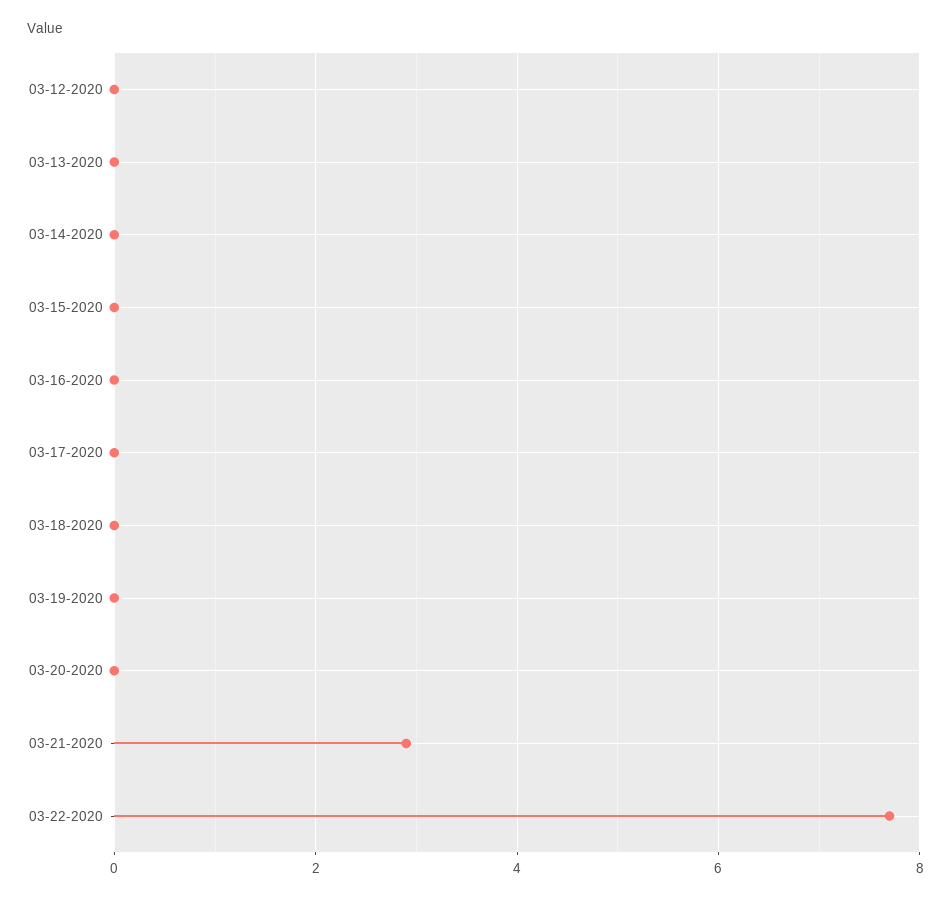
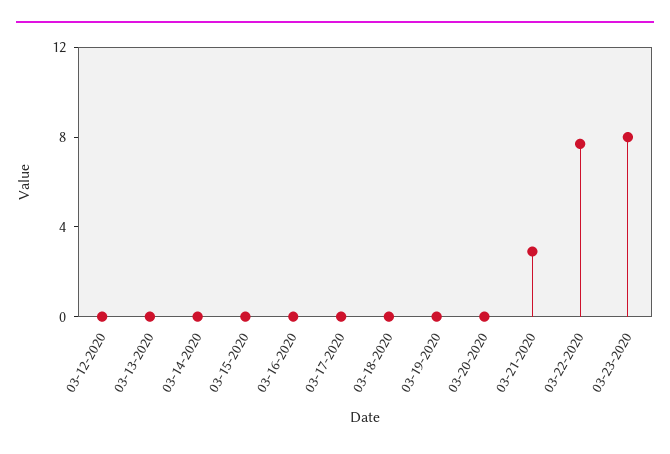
03-23-2020: none -> 8

